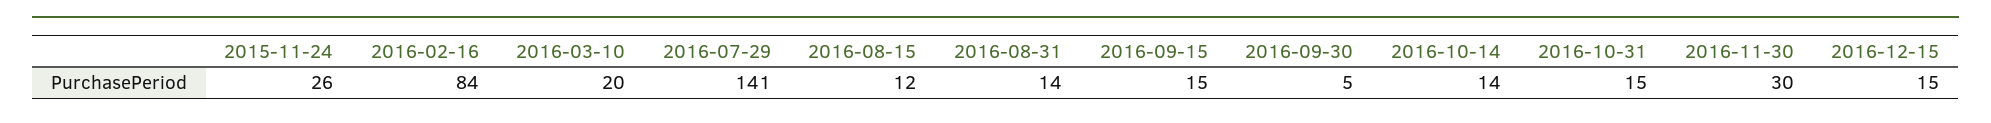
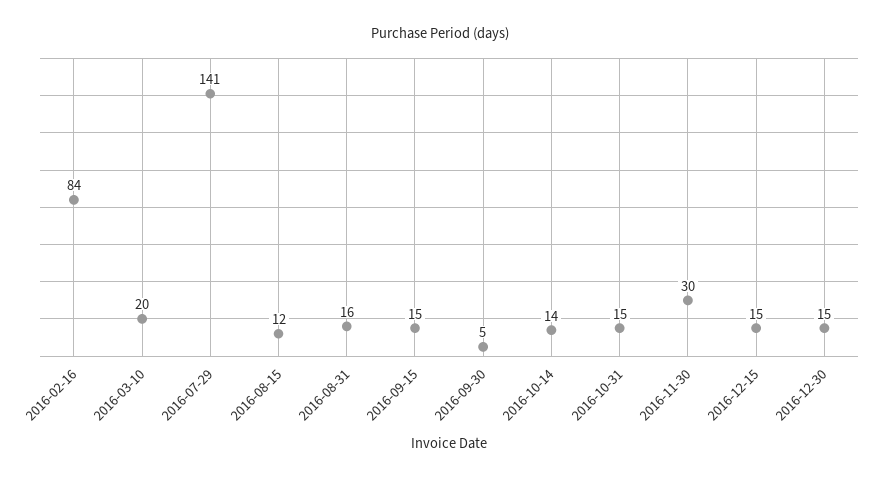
2015-11-24: 26 -> none
2016-08-31: 14 -> 16
2016-12-30: none -> 15

